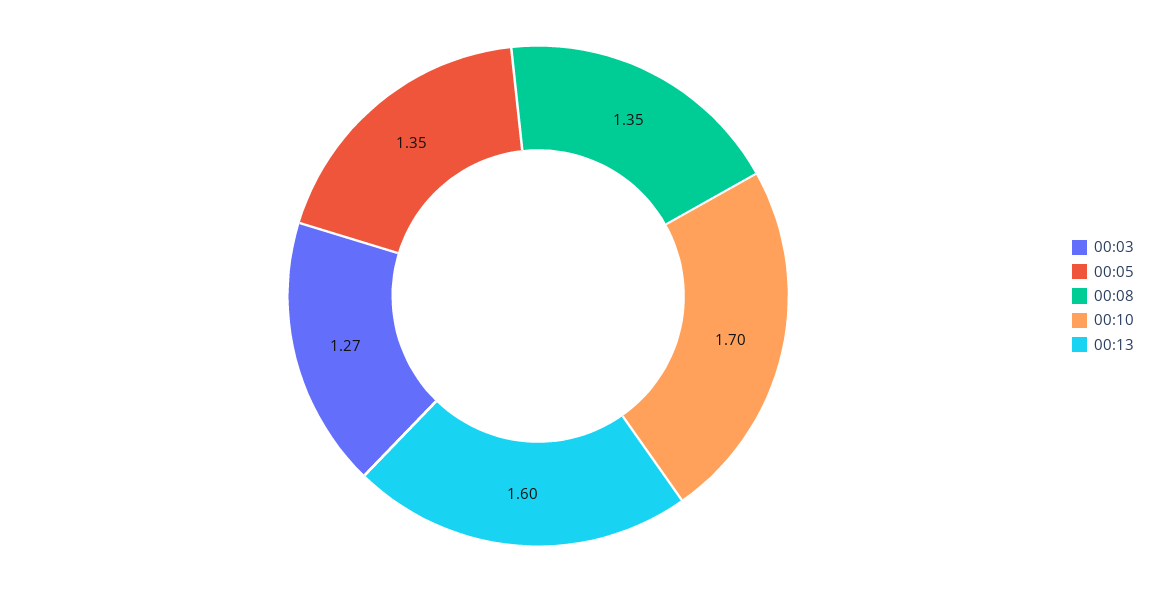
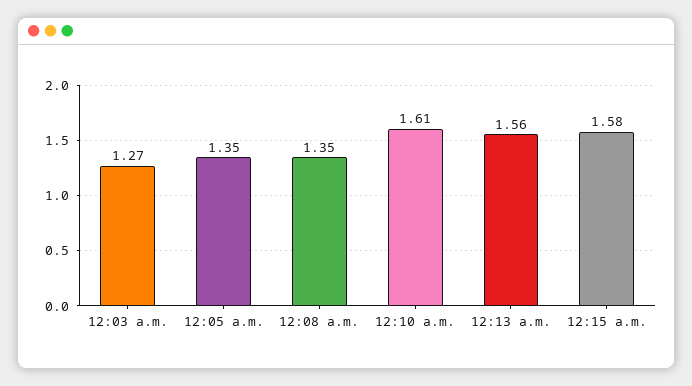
00:10: 1.7 -> 1.61
00:13: 1.6 -> 1.56
12:15 a.m.: none -> 1.58

